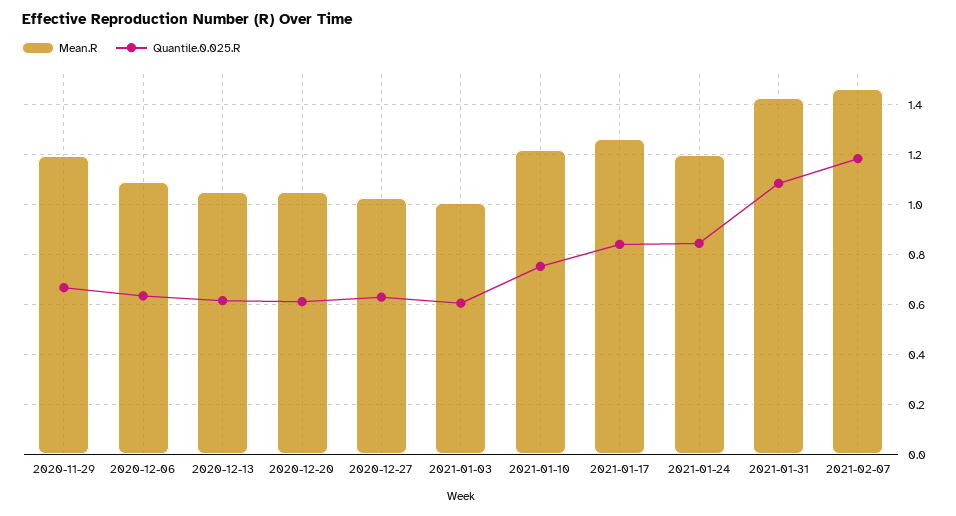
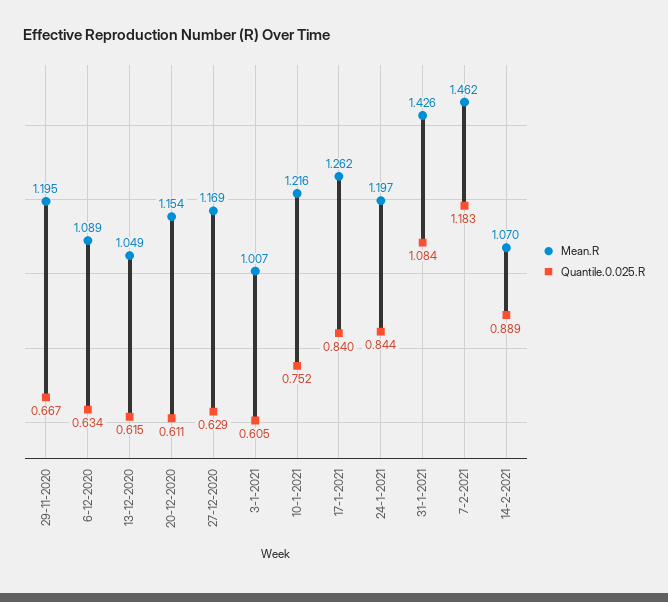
Mean.R, 2020-12-20: 1.05 -> 1.154
Mean.R, 2020-12-27: 1.025 -> 1.169
Mean.R, 14-2-2021: none -> 1.07
Quantile.0.025.R, 14-2-2021: none -> 0.889

